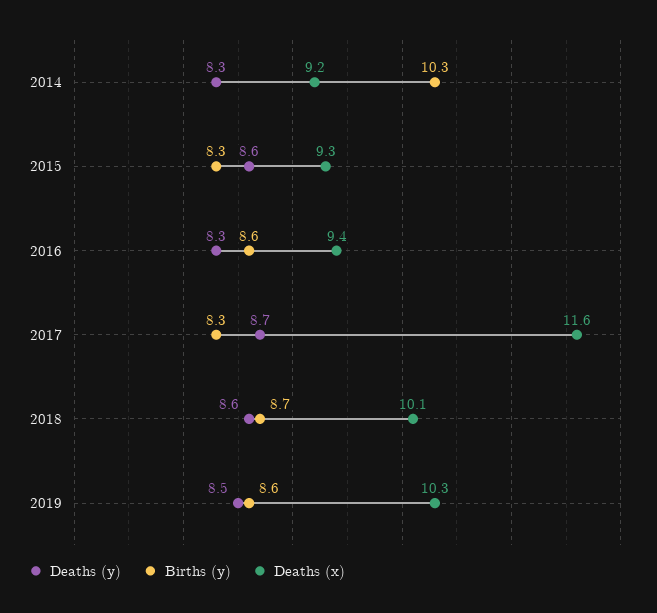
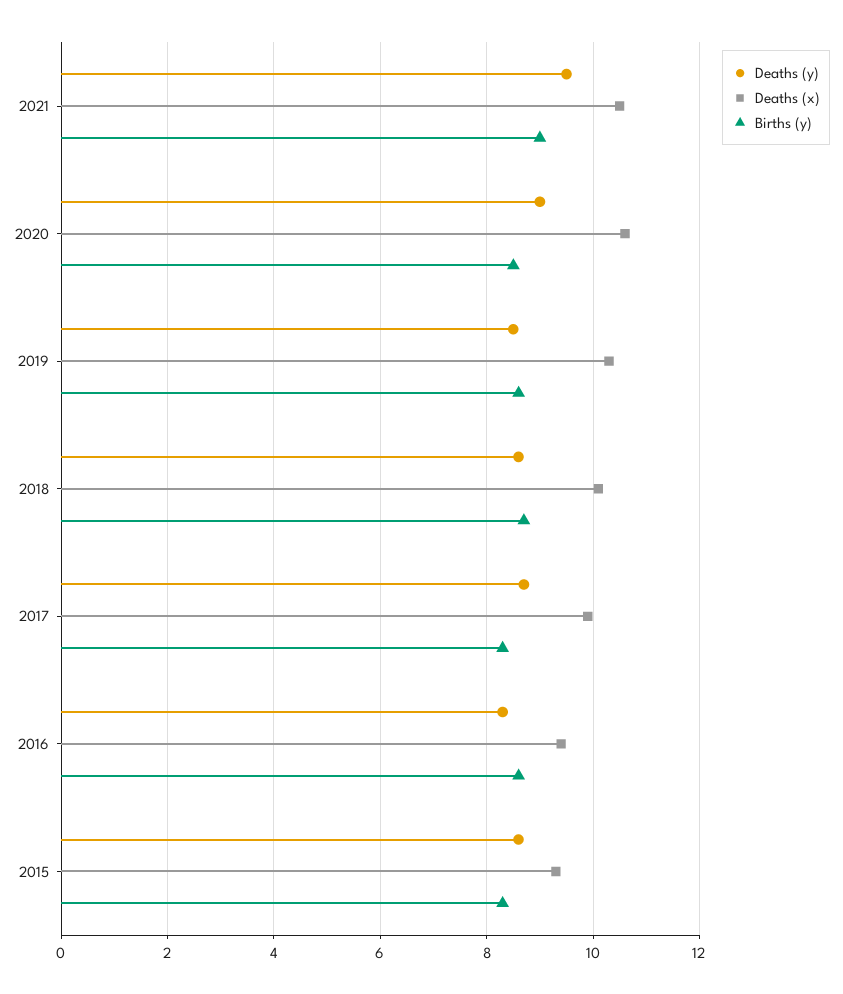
Deaths (y), 2014: 8.3 -> none
Births (y), 2014: 10.3 -> none
Deaths (x), 2014: 9.2 -> none
Deaths (x), 2017: 11.6 -> 10
Deaths (y), 2021: none -> 9.5
Deaths (x), 2021: none -> 10.5
Births (y), 2021: none -> 9
Deaths (y), 2020: none -> 9
Deaths (x), 2020: none -> 10.5
Births (y), 2020: none -> 8.5

